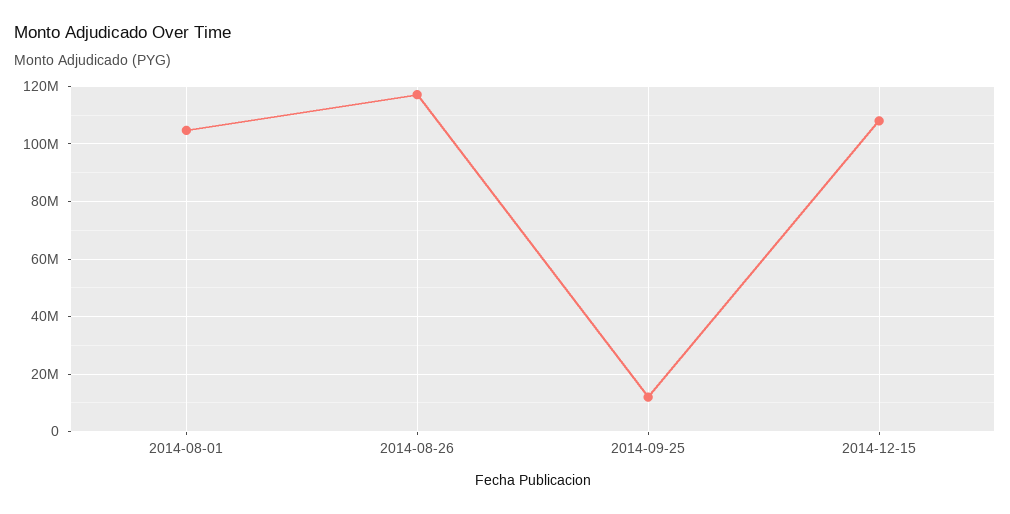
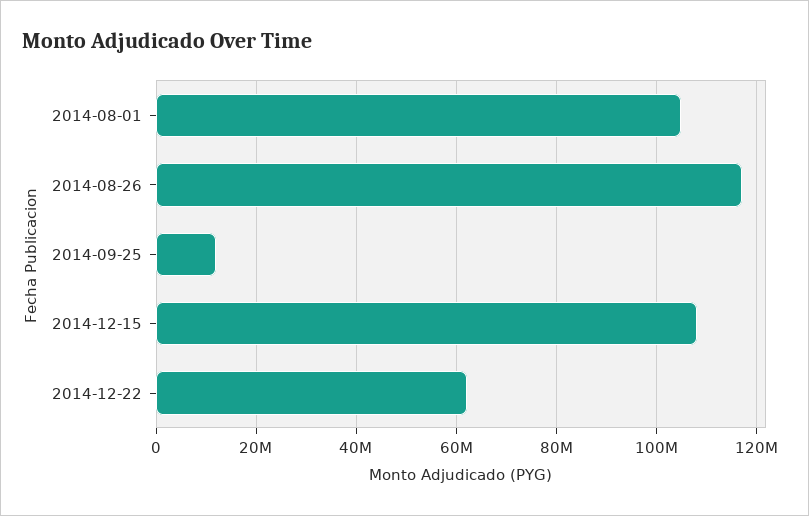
2014-12-22: none -> 62000000

